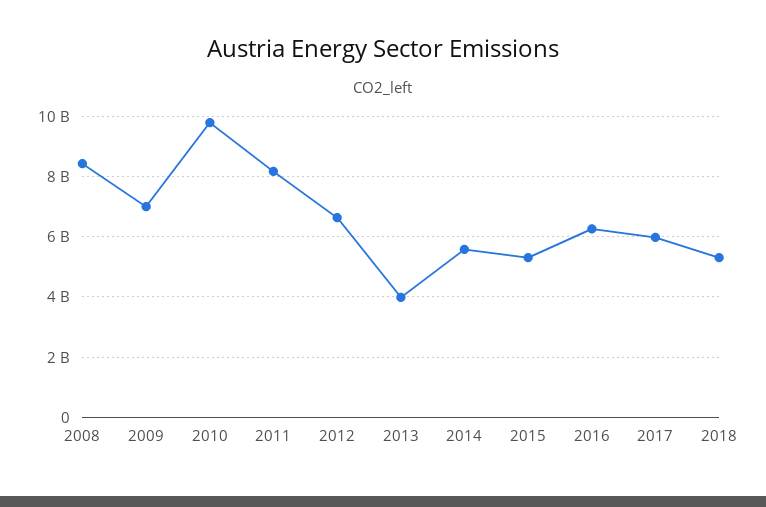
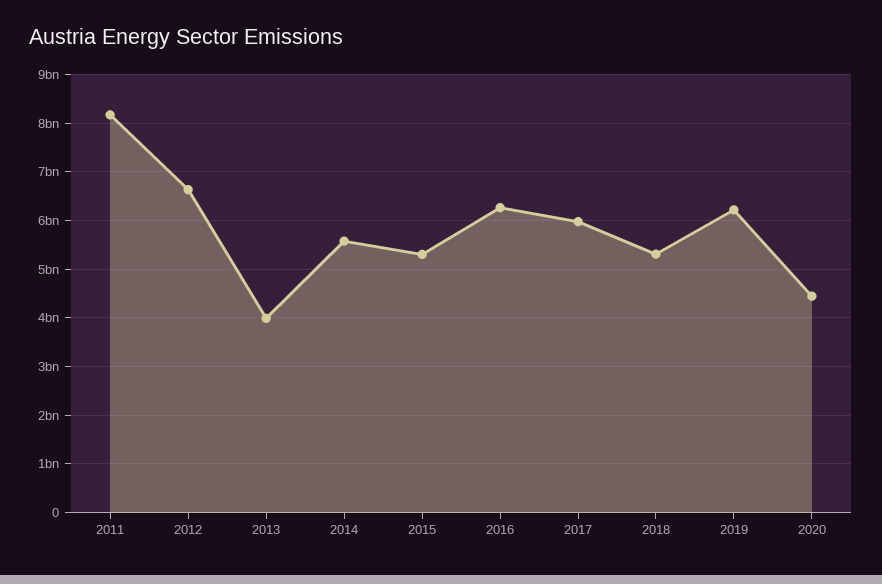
2008: 8400000000 -> none
2009: 7000000000 -> none
2010: 9800000000 -> none
2019: none -> 6200000000
2020: none -> 4400000000

